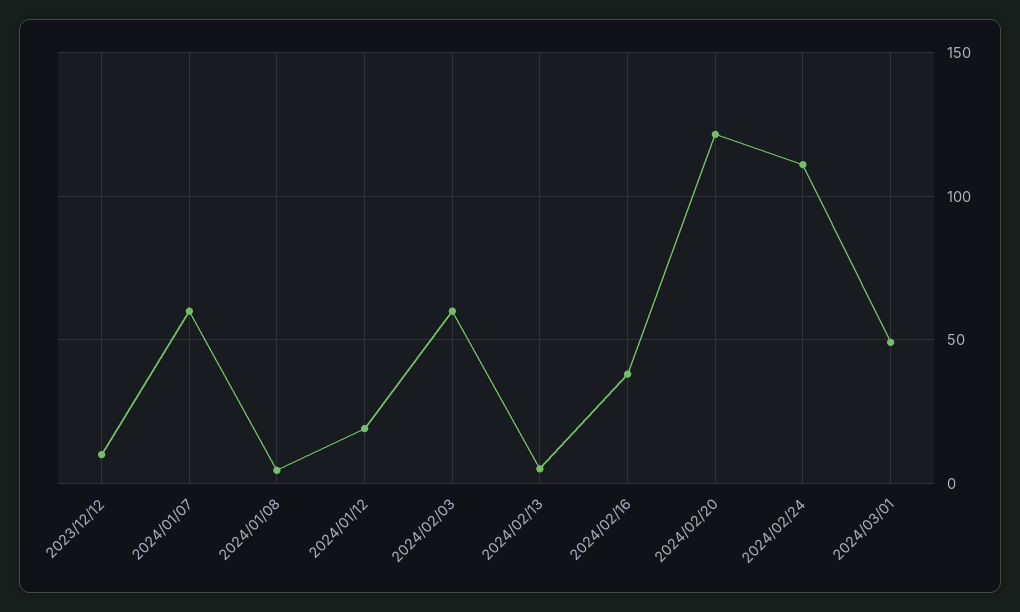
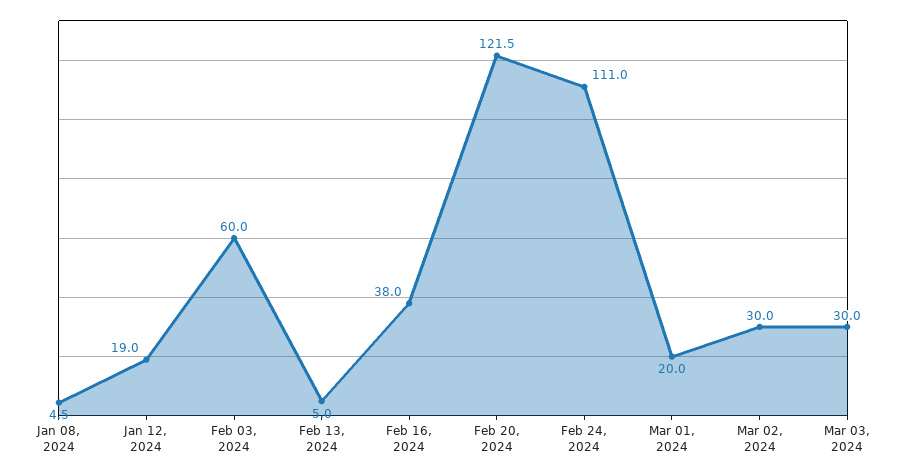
2023/12/12: 10 -> none
2024/01/07: 60 -> none
2024/03/01: 50 -> 20
Mar 02, 2024: none -> 30
Mar 03, 2024: none -> 30

